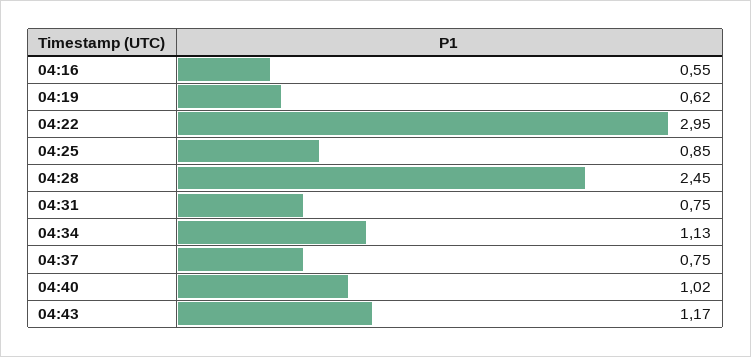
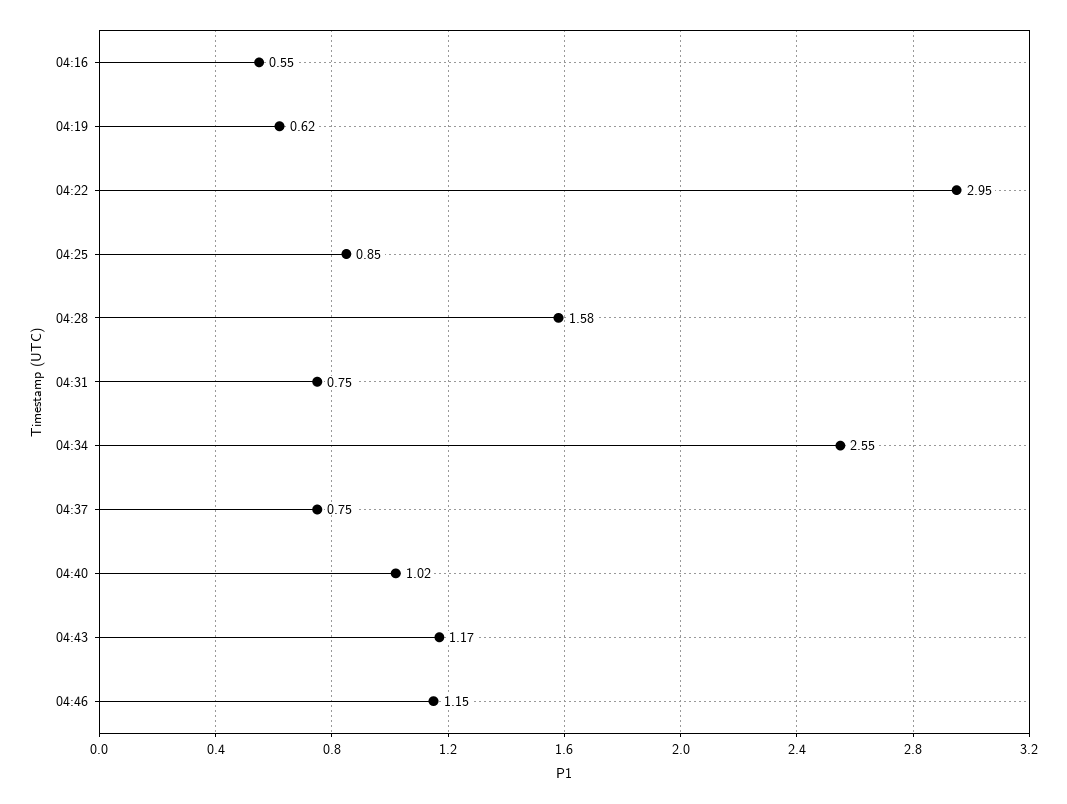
04:28: 2.45 -> 1.58
04:34: 1.13 -> 2.55
04:46: none -> 1.15

